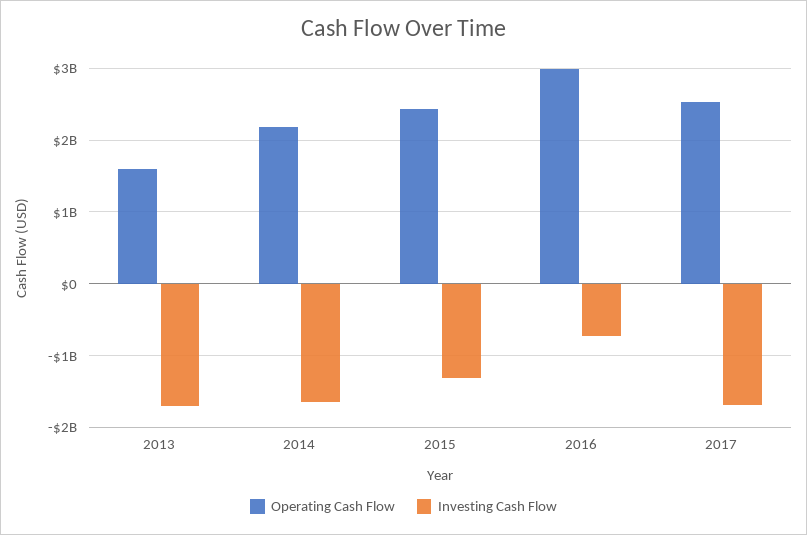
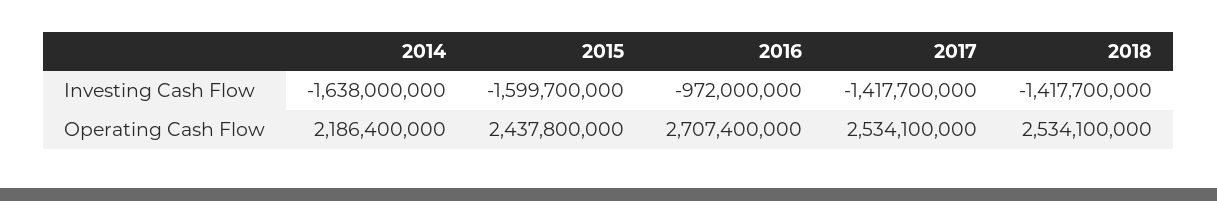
Operating Cash Flow, 2013: 1600000000 -> none
Investing Cash Flow, 2013: -1700000000 -> none
Investing Cash Flow, 2015: -1300000000 -> -1599700000
Operating Cash Flow, 2016: 3000000000 -> 2707400000
Investing Cash Flow, 2016: -700000000 -> -972000000
Investing Cash Flow, 2017: -1700000000 -> -1417700000
Investing Cash Flow, 2018: none -> -1417700000
Operating Cash Flow, 2018: none -> 2534100000

